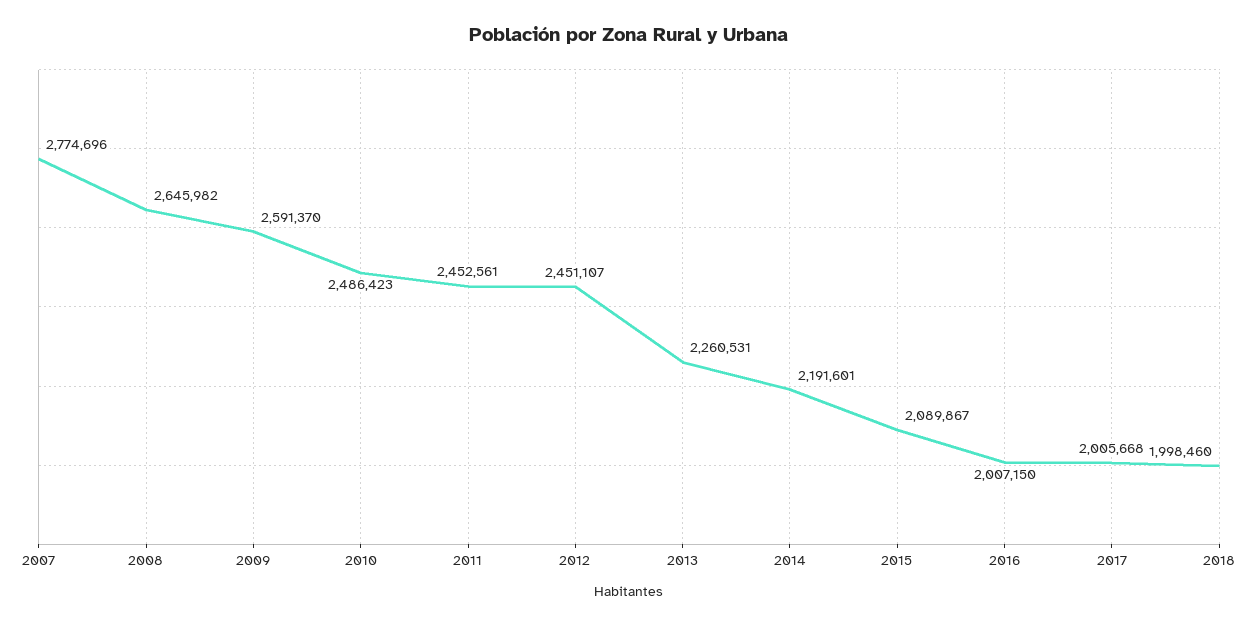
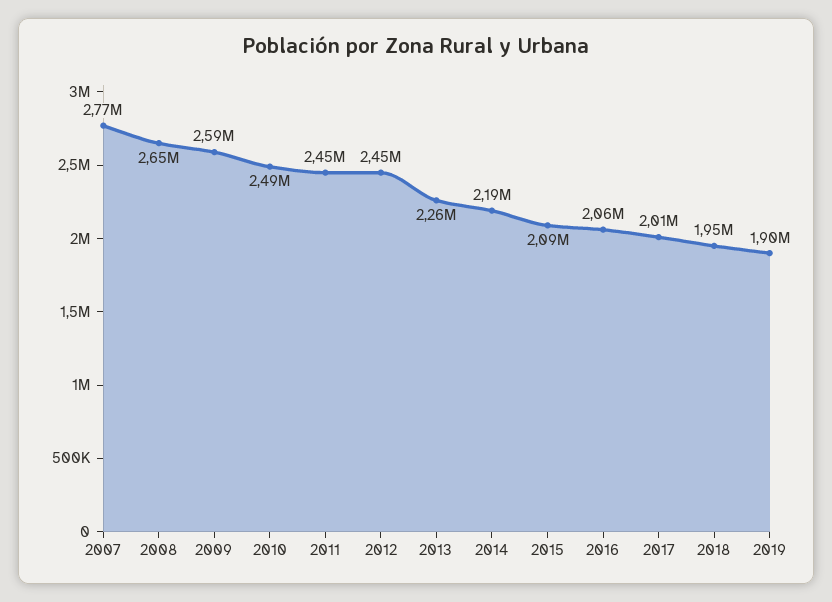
2016: 2007150 -> 2060000
2018: 1998460 -> 1950000
2019: none -> 1900000

